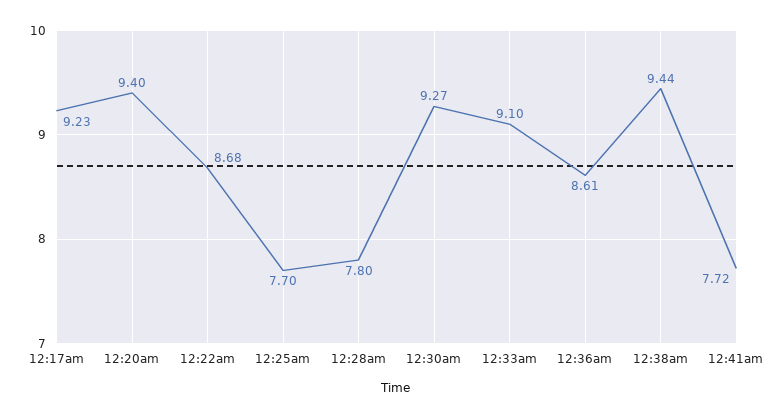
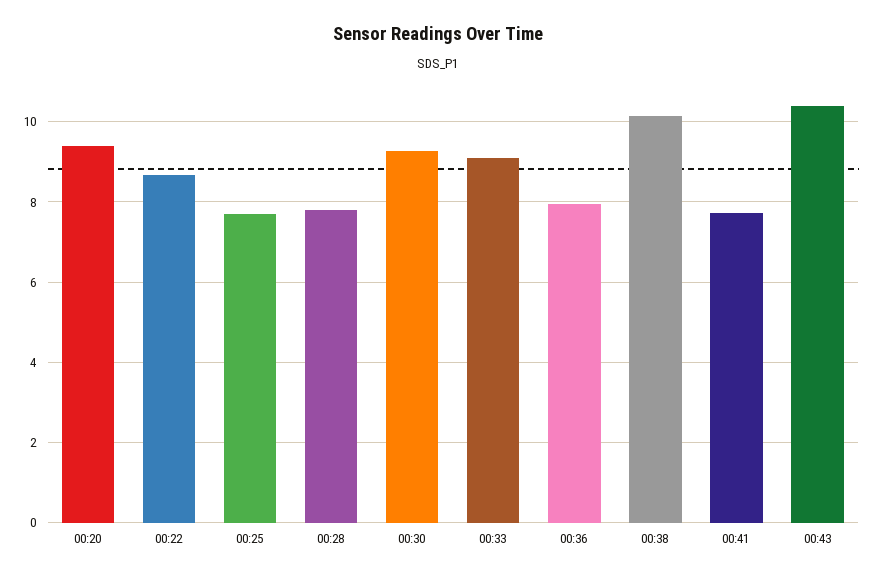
12:17am: 9.23 -> none
12:36am: 8.61 -> 8
12:38am: 9.44 -> 10.2
00:43: none -> 10.4

